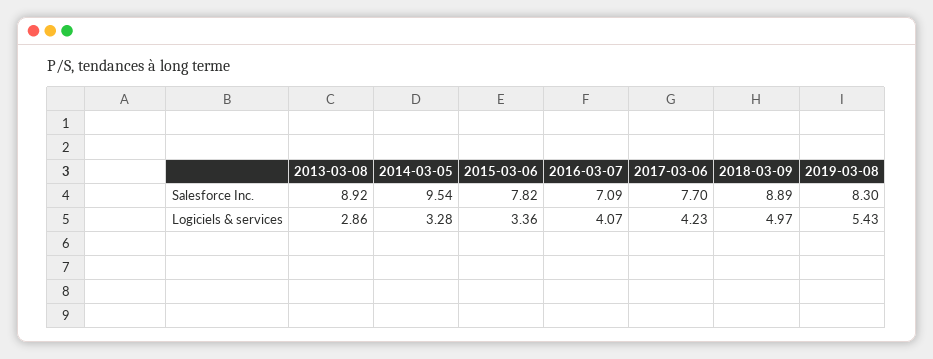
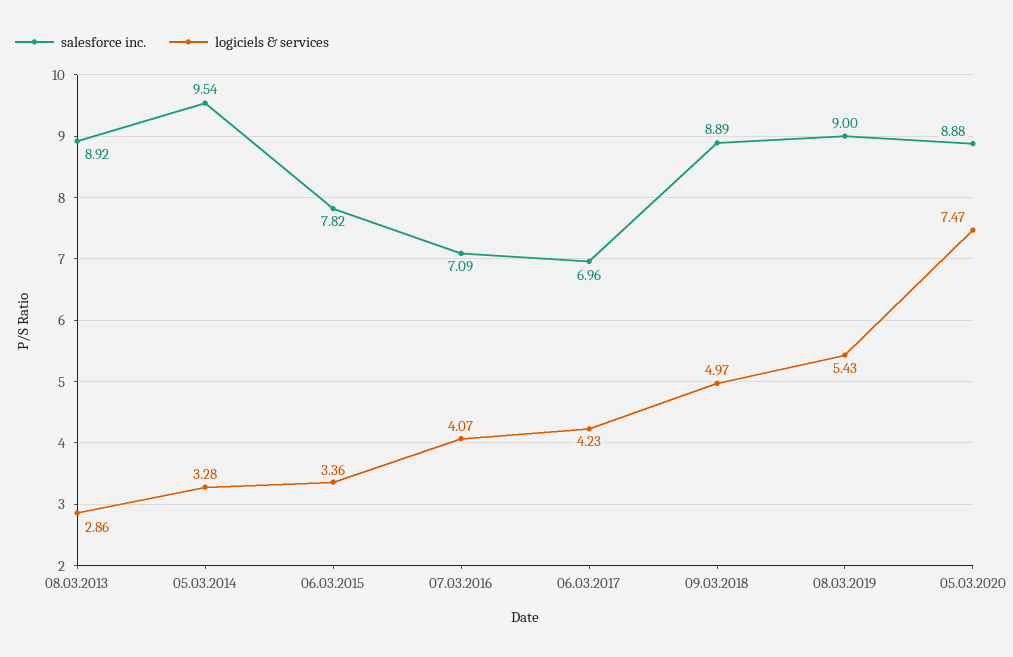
Salesforce Inc., 2017-03-06: 7.7 -> 6.96
Salesforce Inc., 2019-03-08: 8.3 -> 9
Salesforce Inc., 05.03.2020: none -> 8.88
Logiciels & services, 05.03.2020: none -> 7.47

